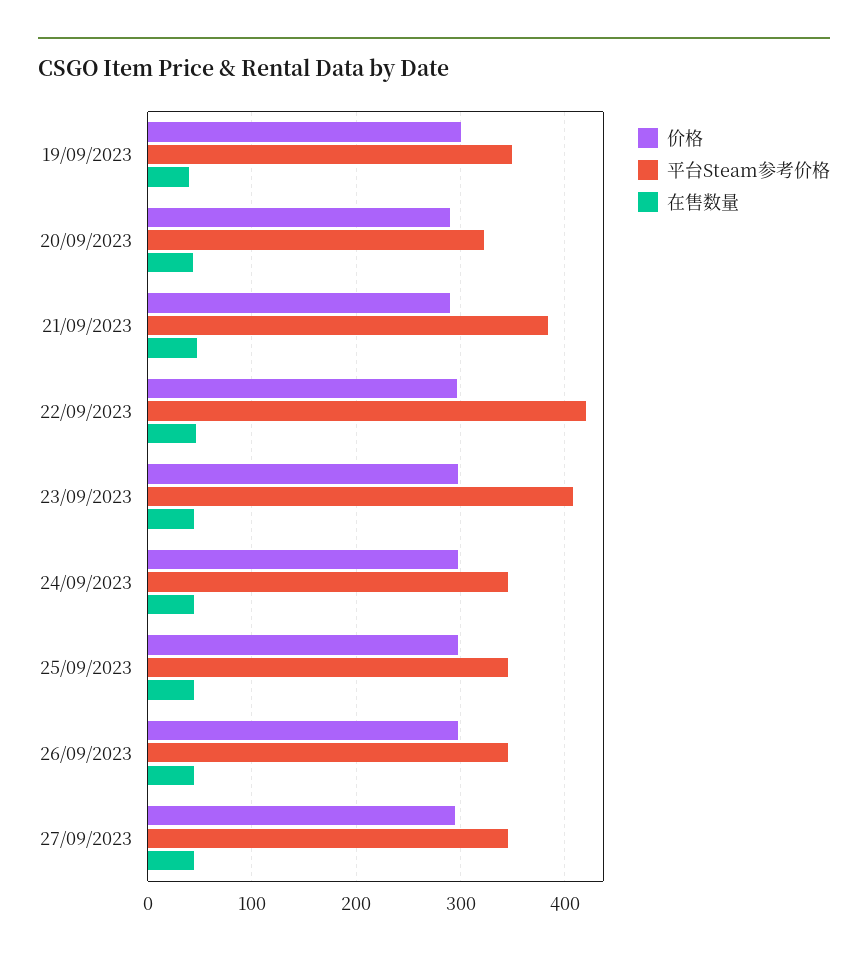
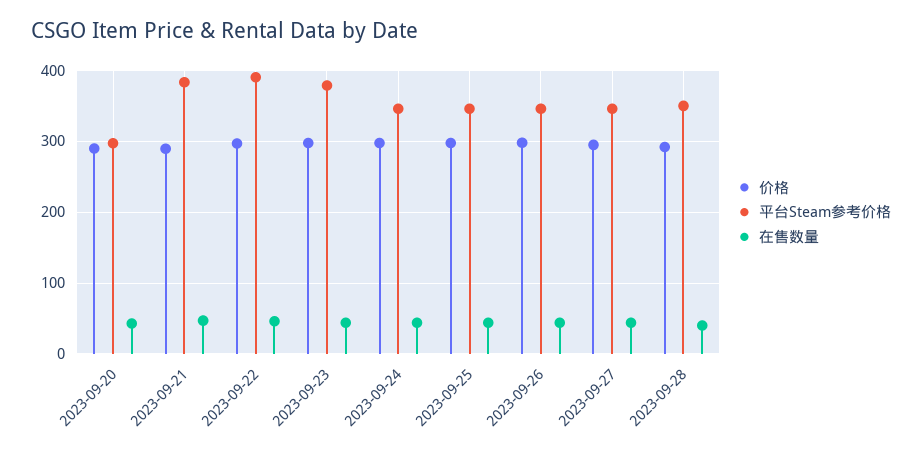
价格, 19/09/2023: 300 -> none
平台Steam参考价格, 19/09/2023: 350 -> none
在售数量, 19/09/2023: 40 -> none
平台Steam参考价格, 20/09/2023: 320 -> 300
平台Steam参考价格, 22/09/2023: 420 -> 390
平台Steam参考价格, 23/09/2023: 410 -> 380
价格, 2023-09-28: none -> 290
平台Steam参考价格, 2023-09-28: none -> 350
在售数量, 2023-09-28: none -> 40

